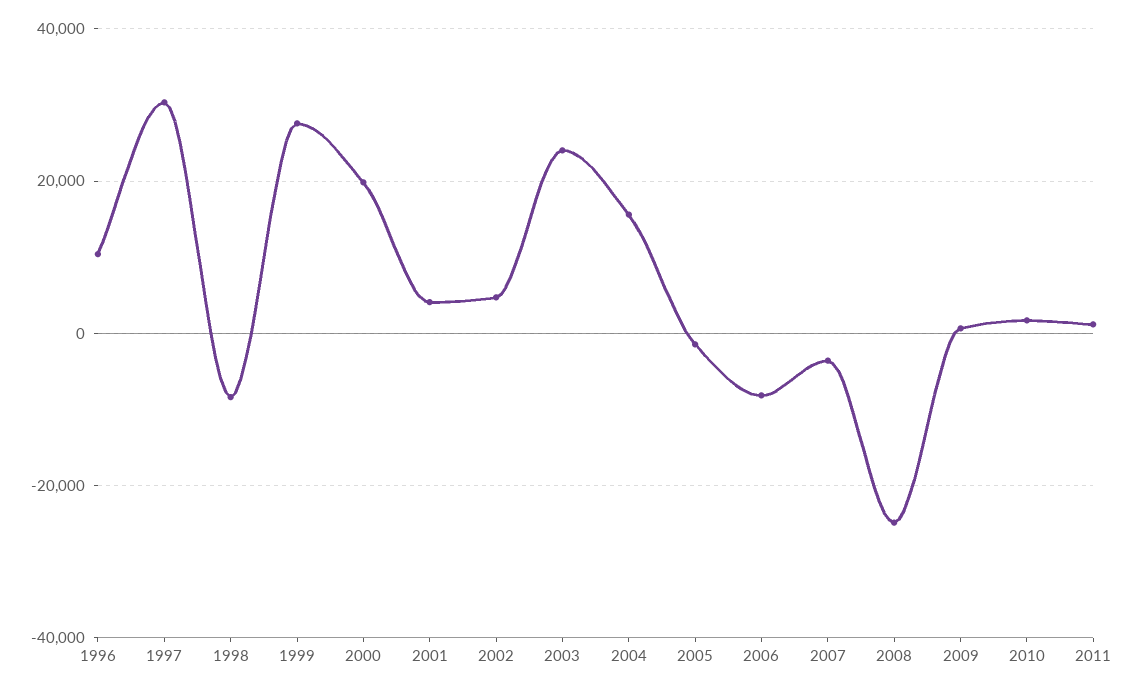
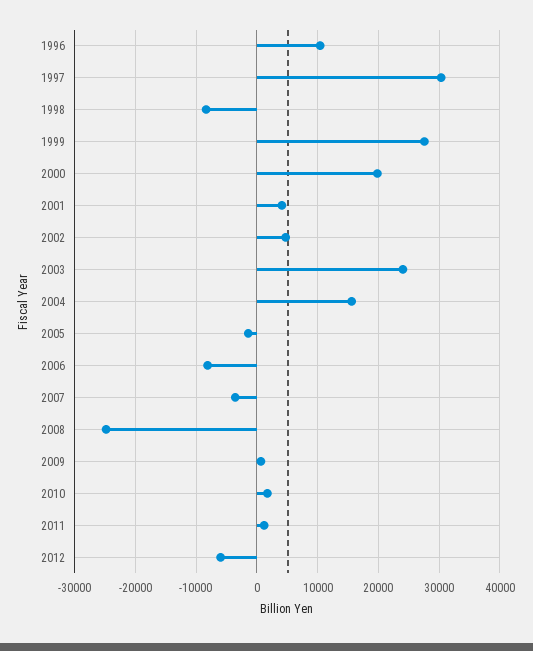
2012: none -> -6000

